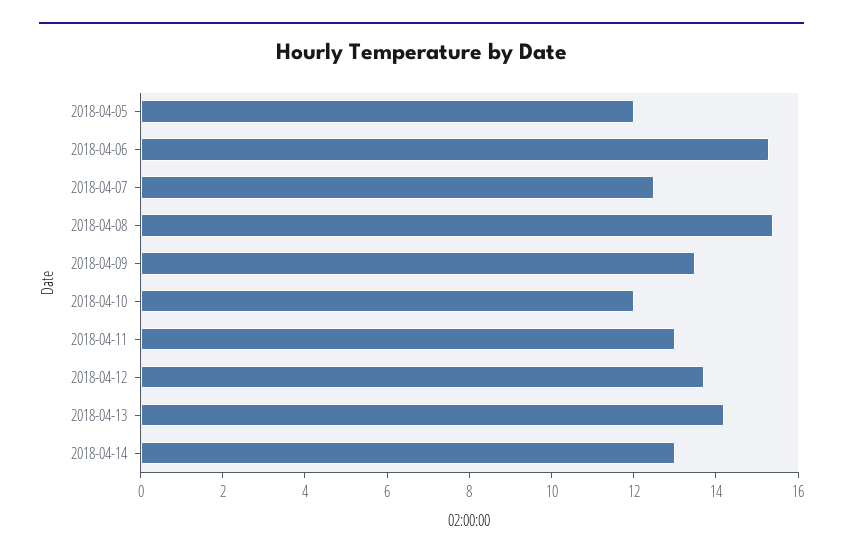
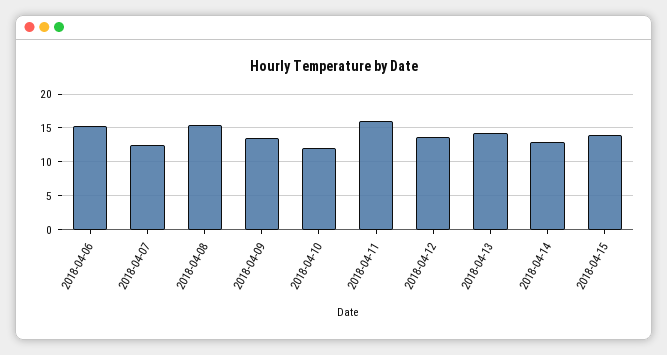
2018-04-05: 12 -> none
2018-04-11: 13 -> 16
2018-04-15: none -> 14

